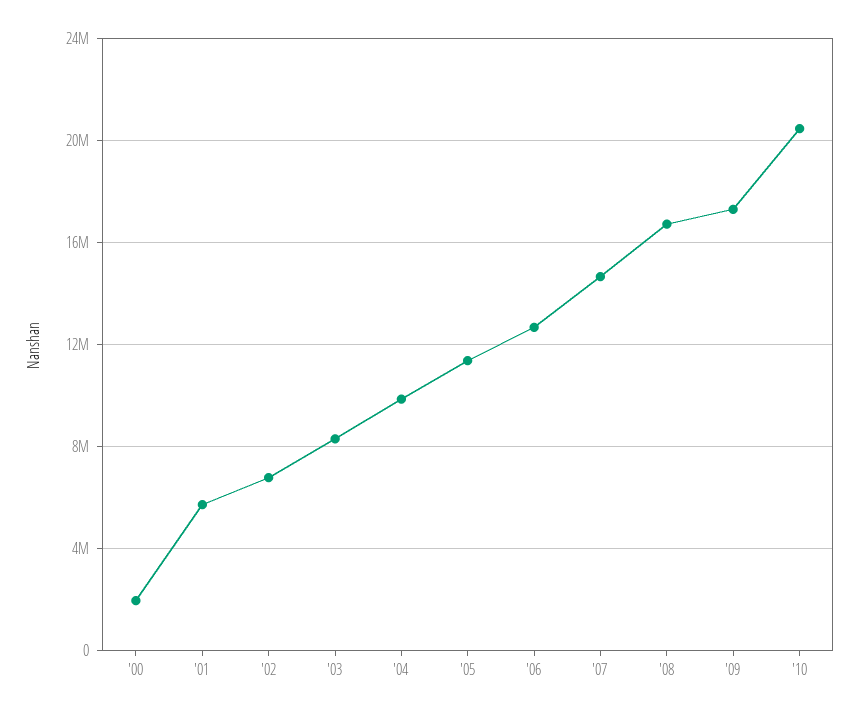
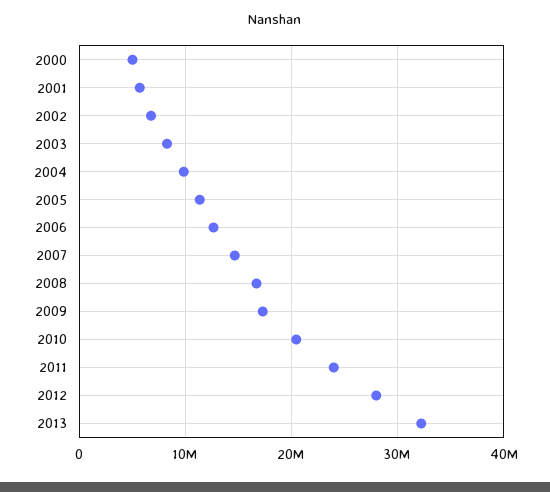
'00: 2000000 -> 5000000
2011: none -> 24000000
2012: none -> 28000000
2013: none -> 32000000

